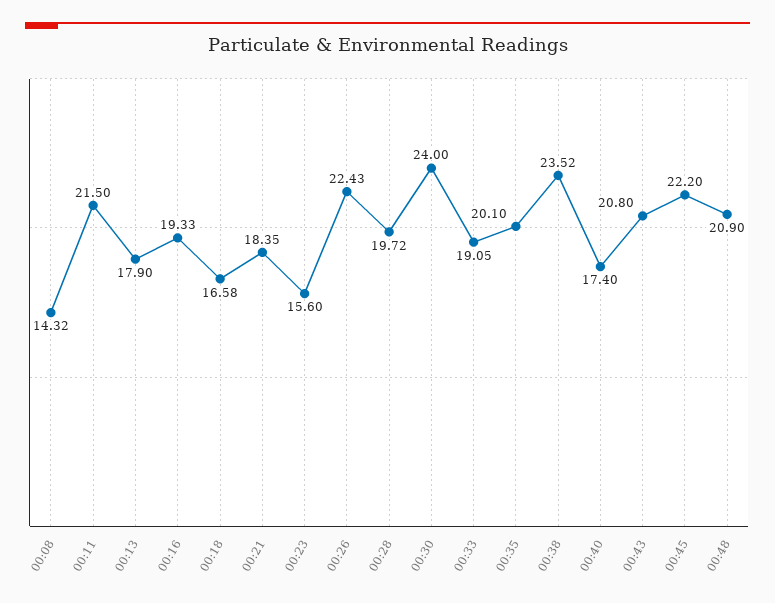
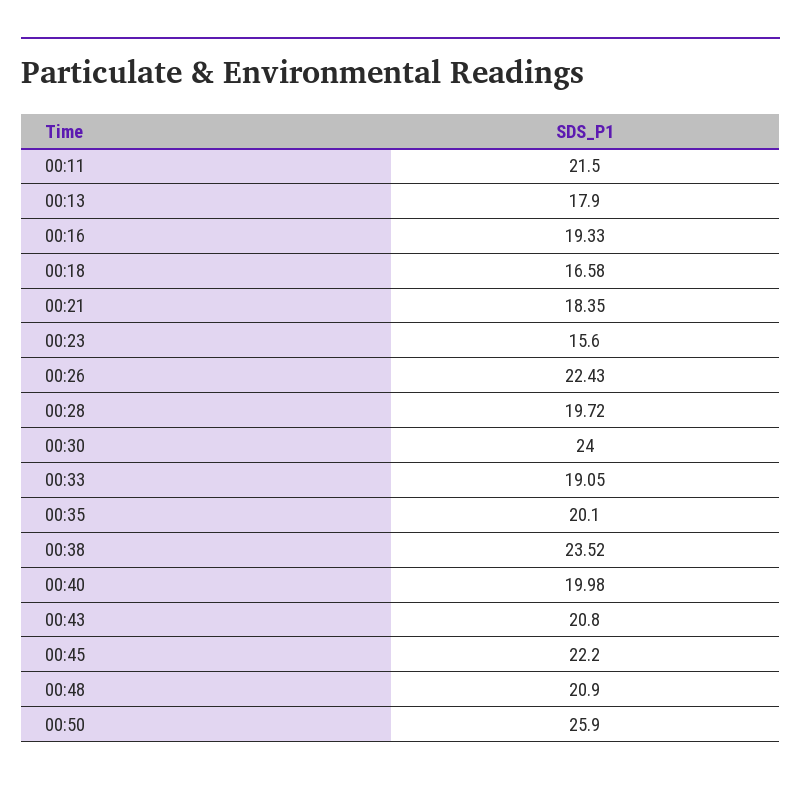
00:08: 14.32 -> none
00:40: 17.4 -> 19.98
00:50: none -> 25.9

